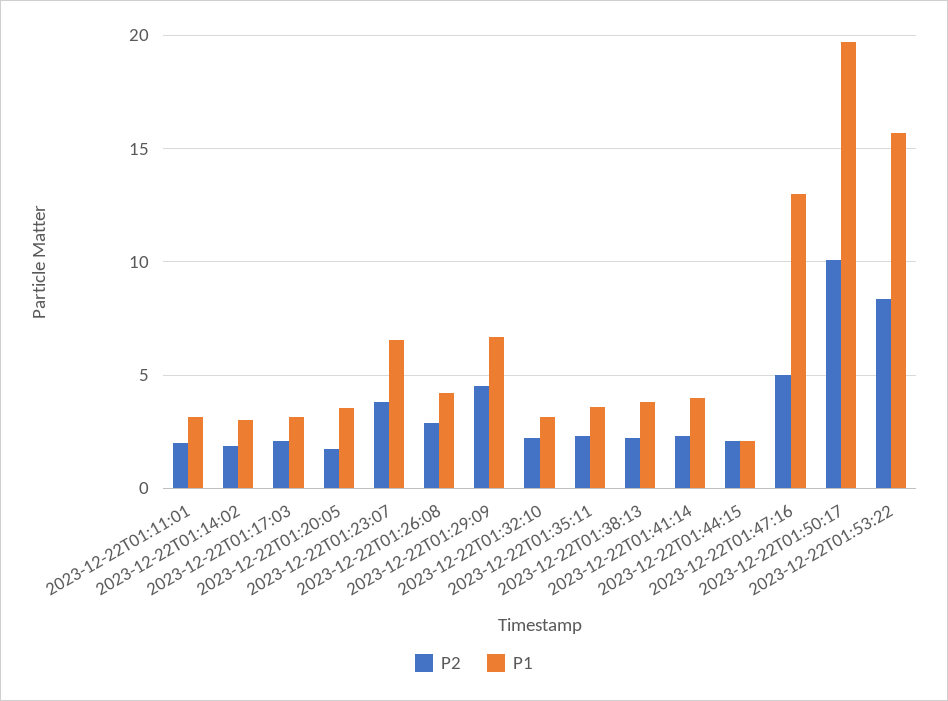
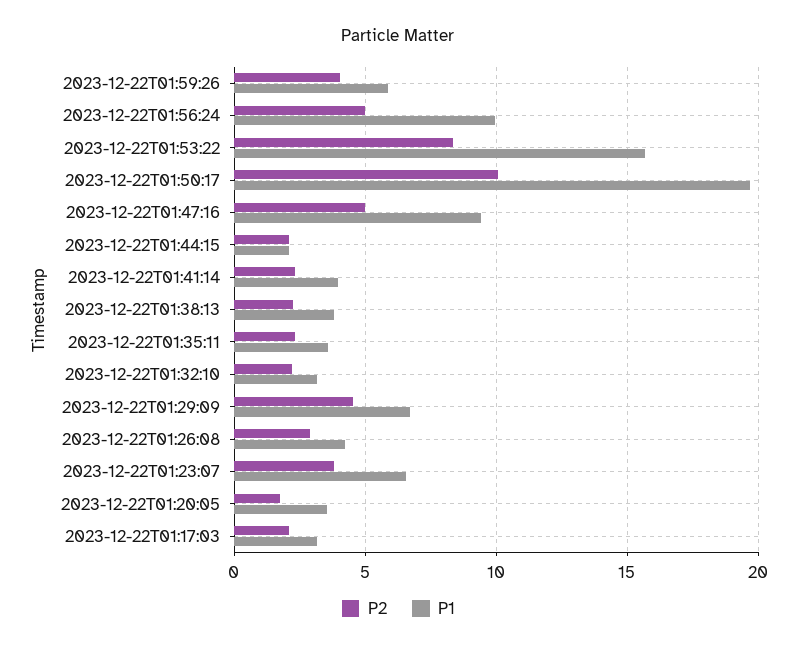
P2, 2023-12-22T01:11:01: 2 -> none
P1, 2023-12-22T01:11:01: 3 -> none
P2, 2023-12-22T01:14:02: 2 -> none
P1, 2023-12-22T01:14:02: 3 -> none
P1, 2023-12-22T01:47:16: 13 -> 9.5
P2, 2023-12-22T01:59:26: none -> 4
P1, 2023-12-22T01:59:26: none -> 6
P2, 2023-12-22T01:56:24: none -> 5
P1, 2023-12-22T01:56:24: none -> 10

